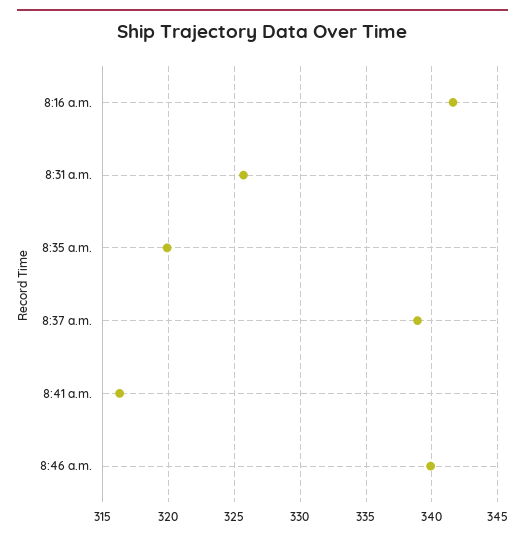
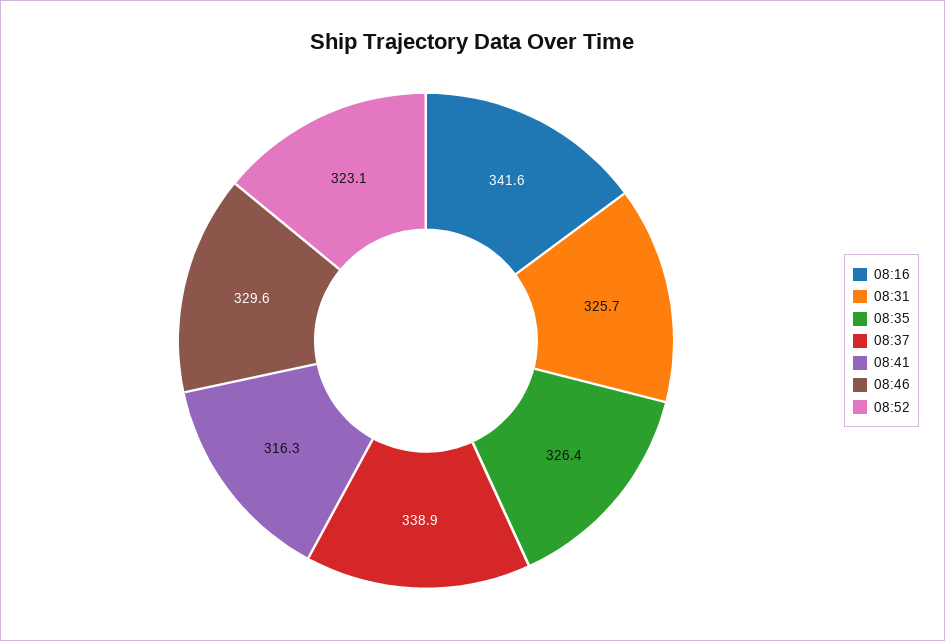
8:35 a.m.: 320 -> 326.4
8:46 a.m.: 340 -> 329.6
08:52: none -> 323.1

